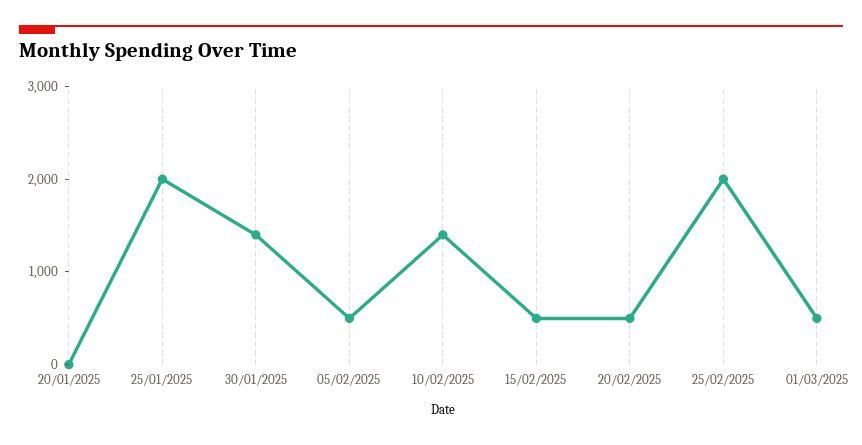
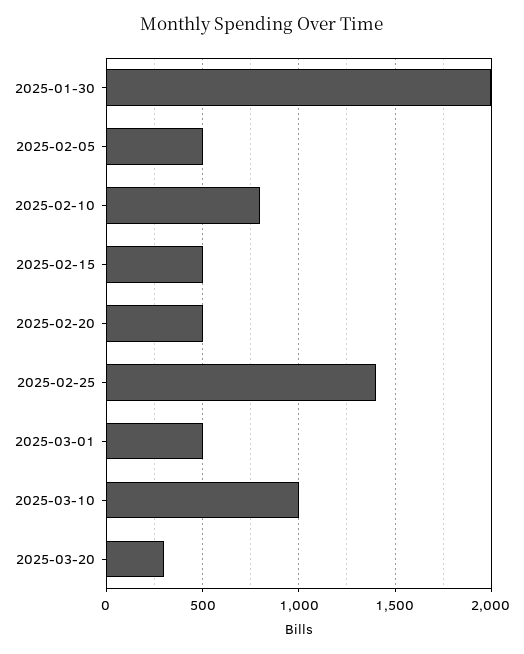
20/01/2025: 0 -> none
25/01/2025: 2000 -> none
30/01/2025: 1400 -> 2000
10/02/2025: 1400 -> 800
25/02/2025: 2000 -> 1400
2025-03-10: none -> 1000
2025-03-20: none -> 300

